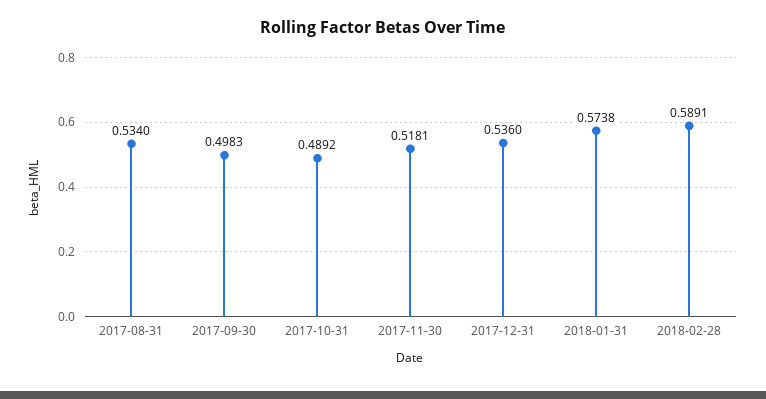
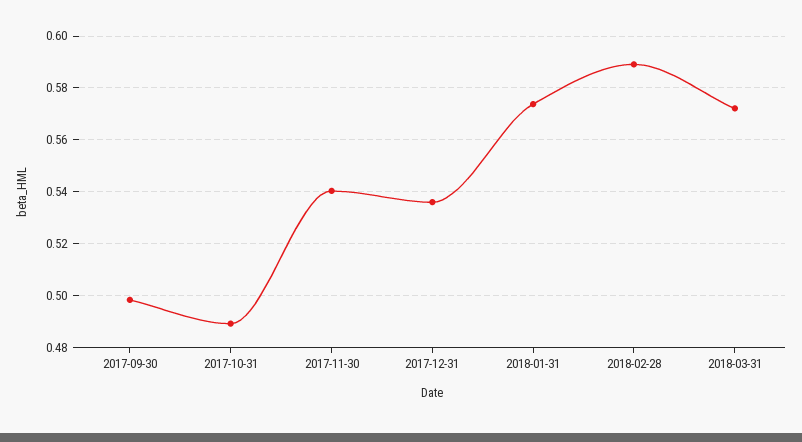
2017-08-31: 0.534 -> none
2017-11-30: 0.5181 -> 0.54
2018-03-31: none -> 0.5725

